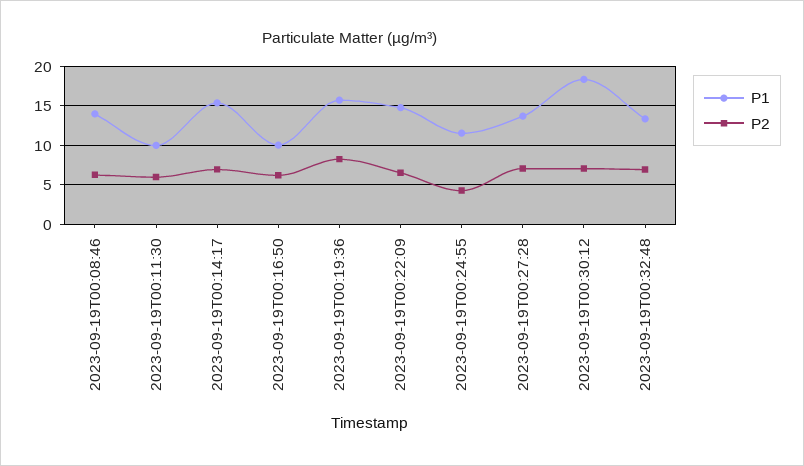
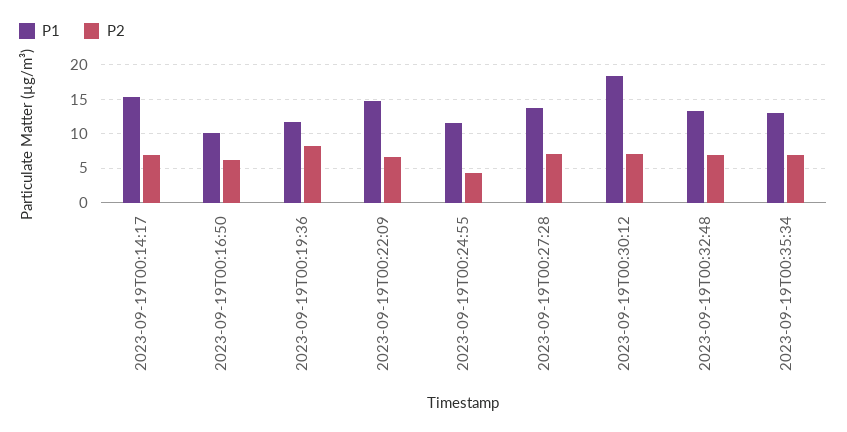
P1, 2023-09-19T00:08:46: 14 -> none
P2, 2023-09-19T00:08:46: 6 -> none
P1, 2023-09-19T00:11:30: 10 -> none
P2, 2023-09-19T00:11:30: 6 -> none
P1, 2023-09-19T00:19:36: 16 -> 12
P1, 2023-09-19T00:35:34: none -> 13
P2, 2023-09-19T00:35:34: none -> 7

